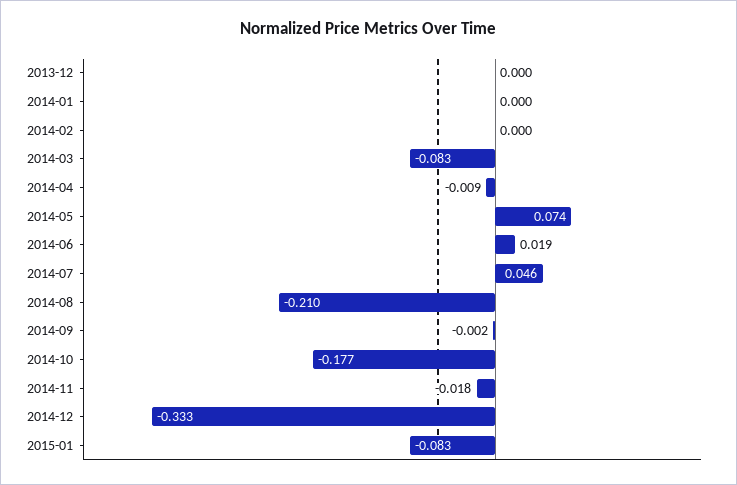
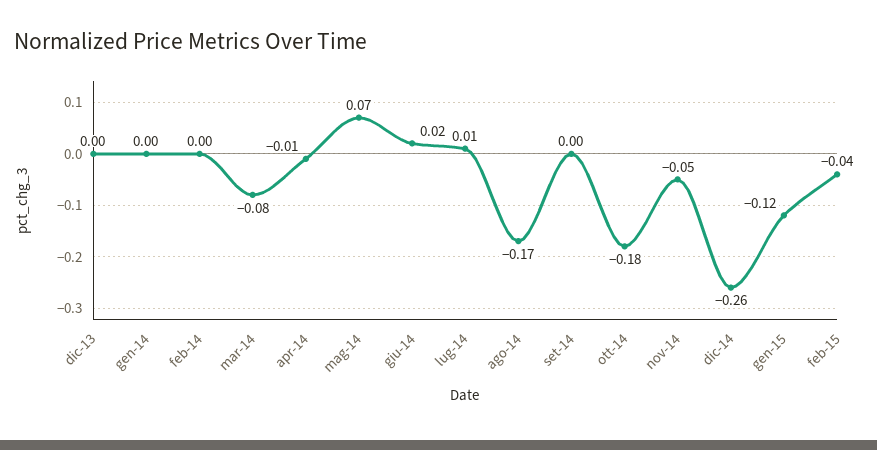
2014-07: 0.046 -> 0.01
2014-08: -0.21 -> -0.17
2014-11: -0.018 -> -0.05
2014-12: -0.333 -> -0.26
2015-01: -0.083 -> -0.12
feb-15: none -> -0.04

